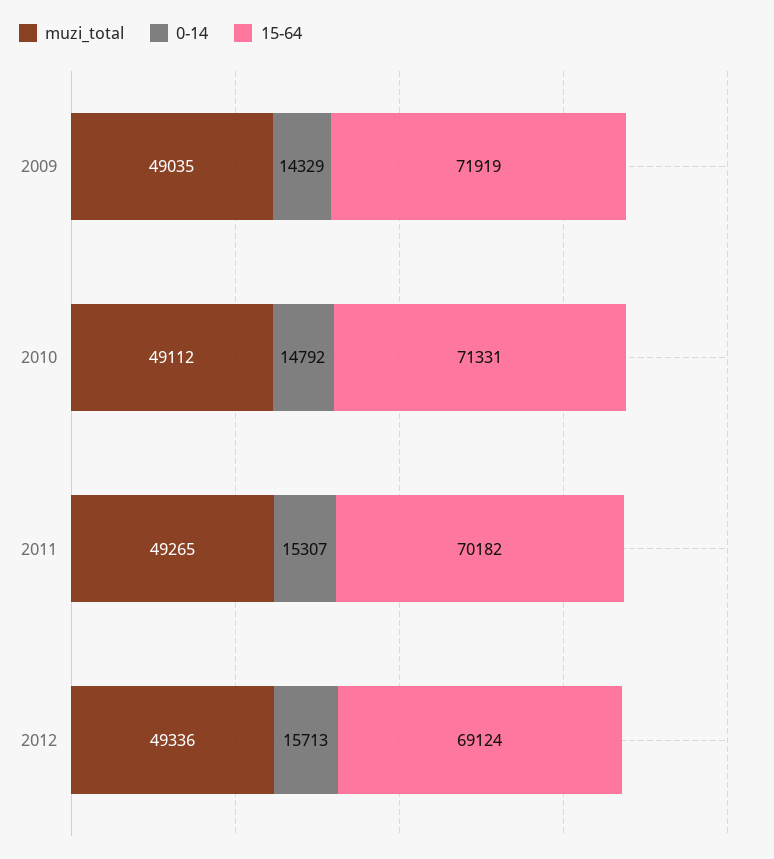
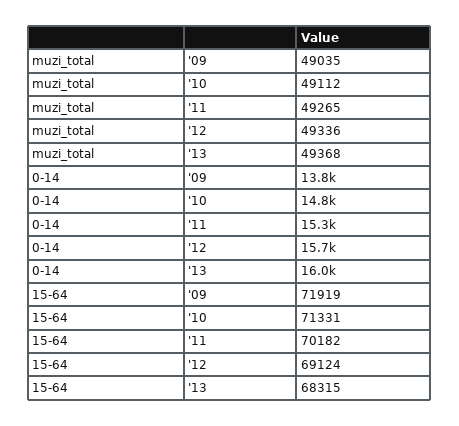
0-14, 2009: 14329 -> 13800
muzi_total, '13: none -> 49368
0-14, '13: none -> 16000
15-64, '13: none -> 68315

